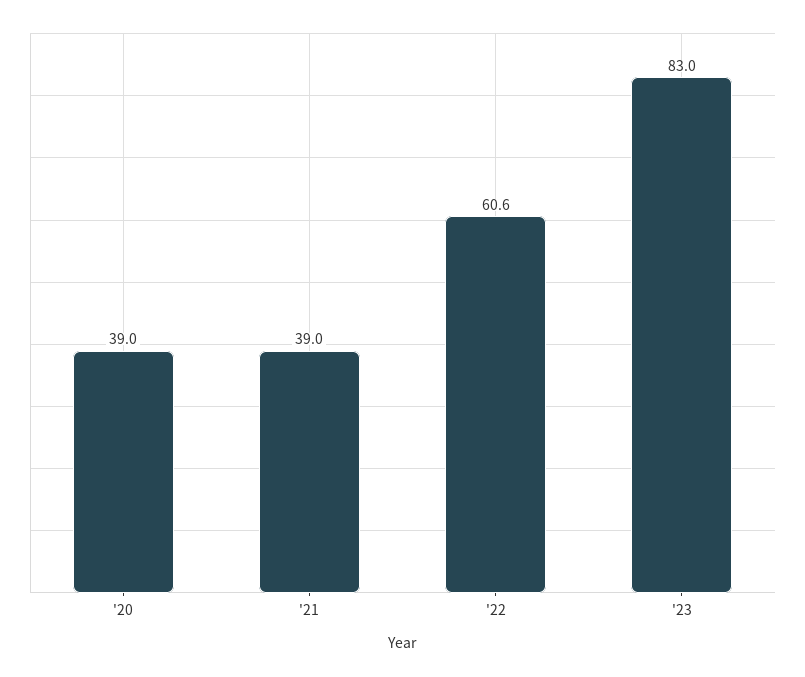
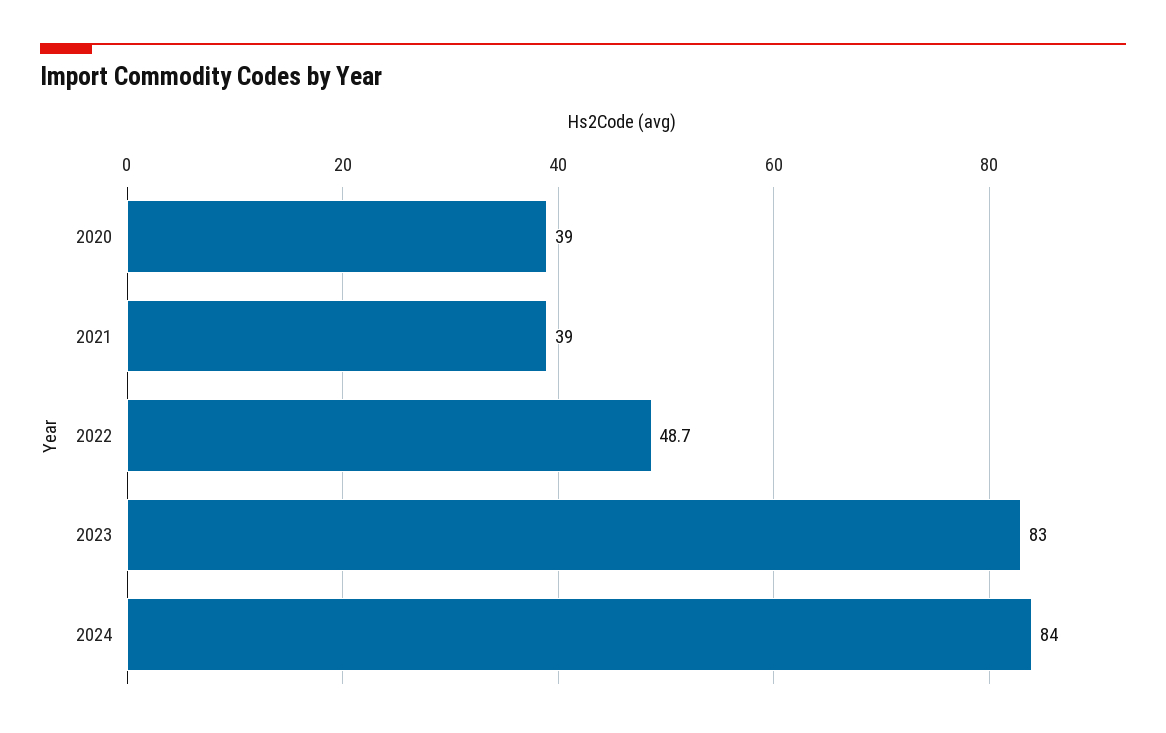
'22: 60.6 -> 48.7
2024: none -> 84

